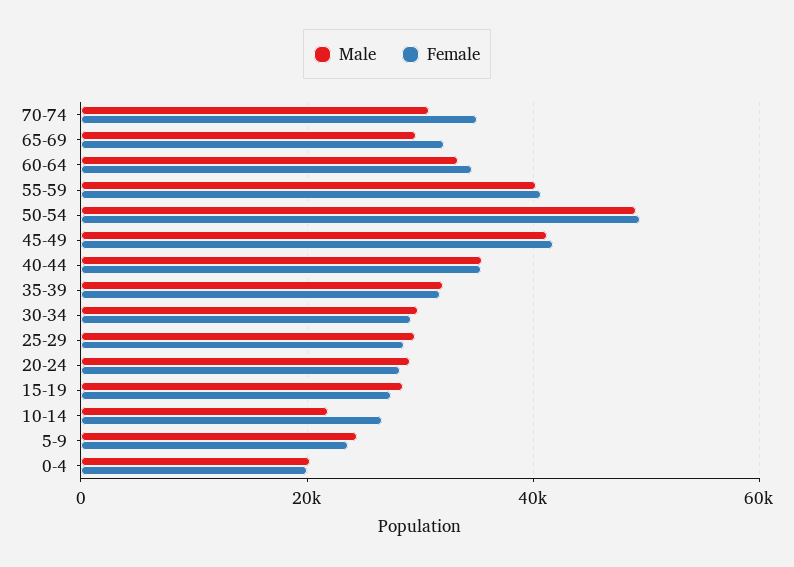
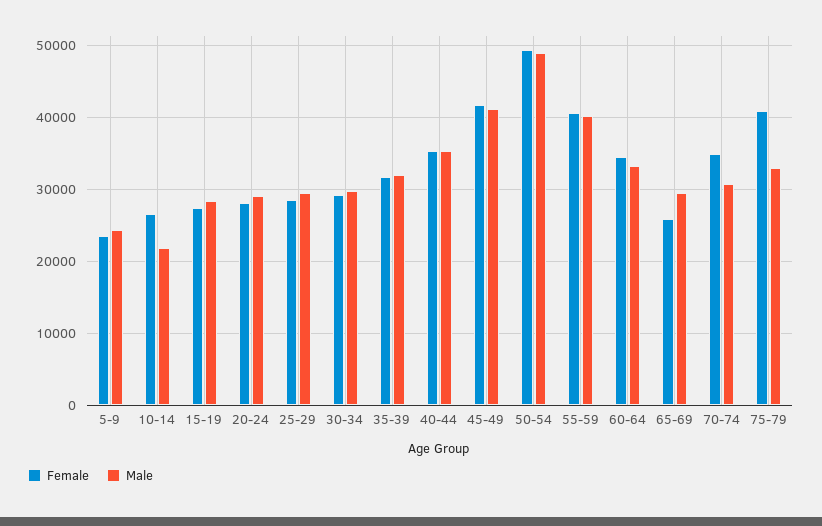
Female, 65-69: 32000 -> 26000
Male, 0-4: 20000 -> none
Female, 0-4: 20000 -> none
Female, 75-79: none -> 41000
Male, 75-79: none -> 33000

